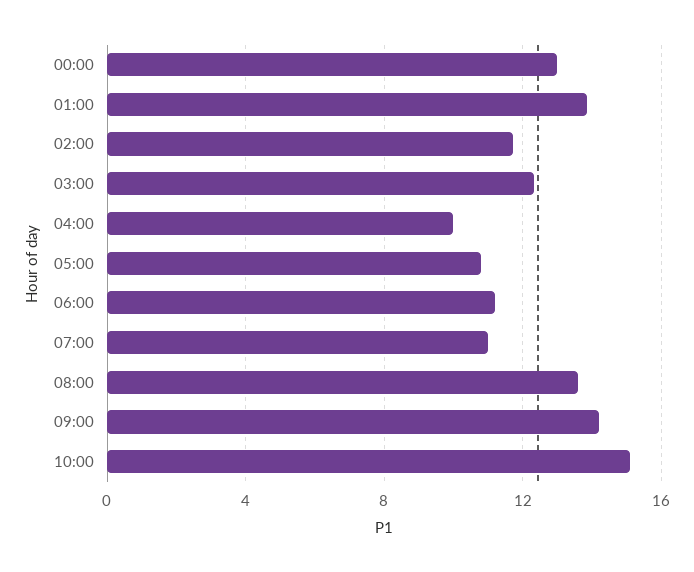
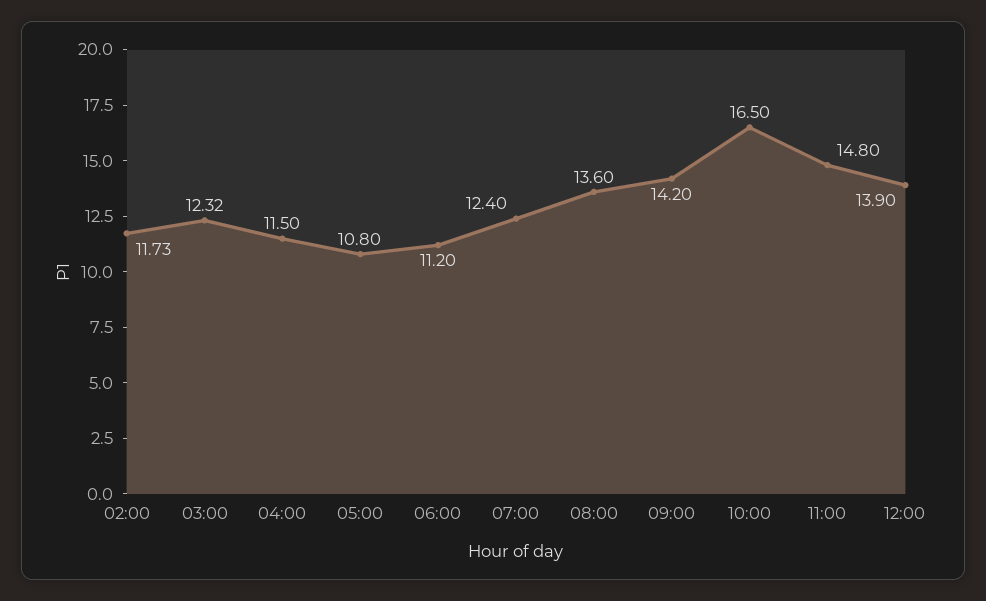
00:00: 13 -> none
01:00: 14 -> none
04:00: 10 -> 11.5
07:00: 11 -> 12.4
10:00: 15 -> 16.5
11:00: none -> 14.8
12:00: none -> 13.9

